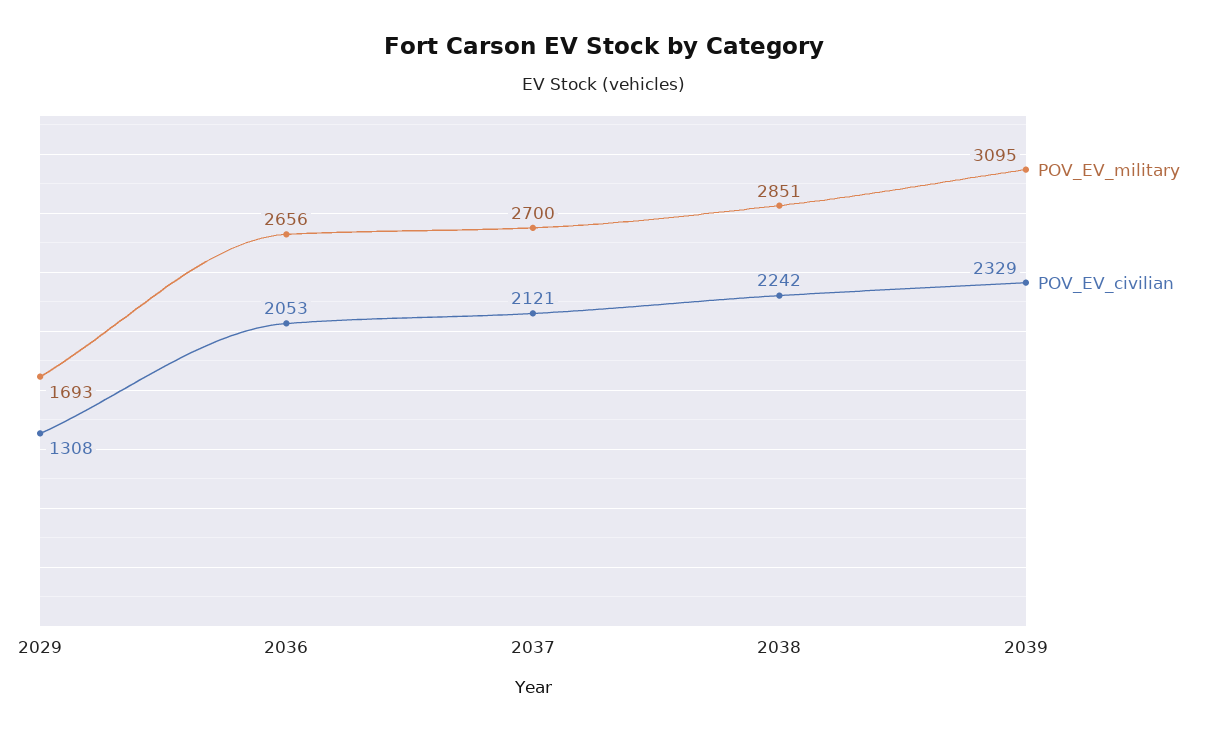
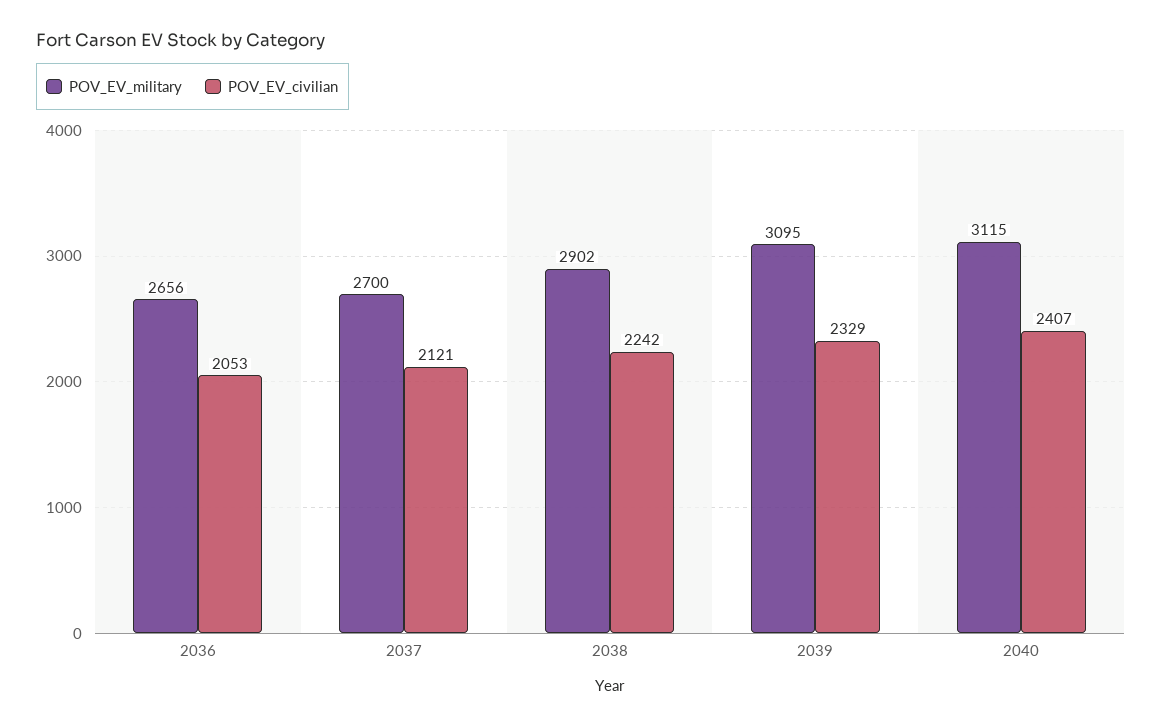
POV_EV_military, 2029: 1693 -> none
POV_EV_civilian, 2029: 1308 -> none
POV_EV_military, 2038: 2851 -> 2902
POV_EV_military, 2040: none -> 3115
POV_EV_civilian, 2040: none -> 2407

